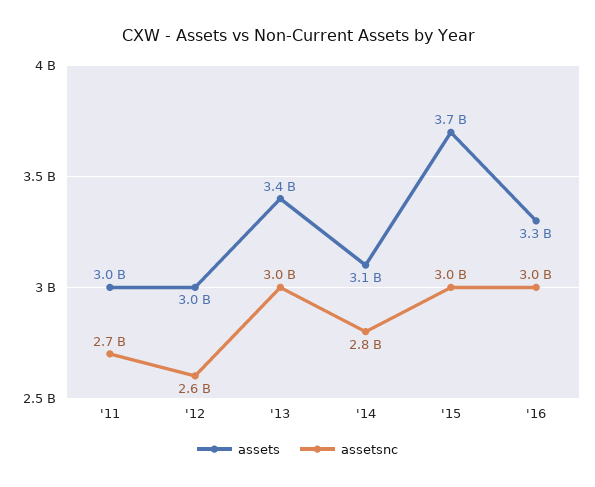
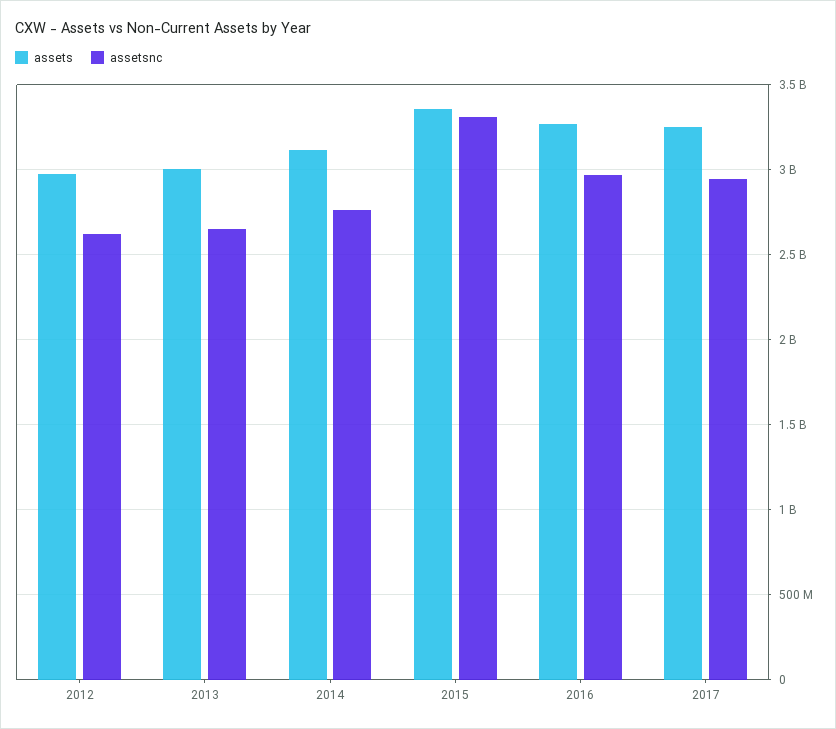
assets, '11: 3000000000 -> none
assetsnc, '11: 2700000000 -> none
assets, '13: 3400000000 -> 3000000000
assetsnc, '13: 3000000000 -> 2650000000
assets, '15: 3700000000 -> 3350000000
assetsnc, '15: 3000000000 -> 3300000000
assets, 2017: none -> 3250000000
assetsnc, 2017: none -> 2950000000

